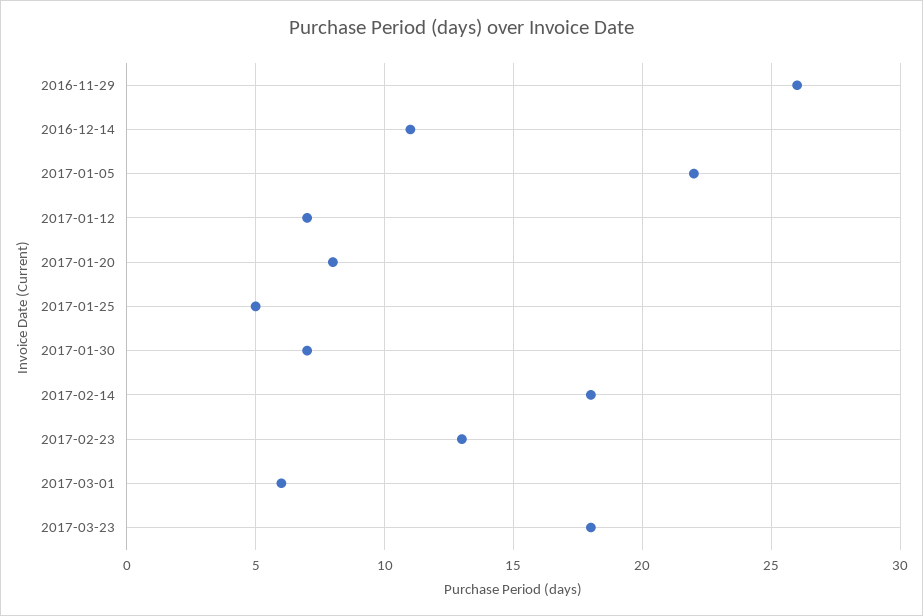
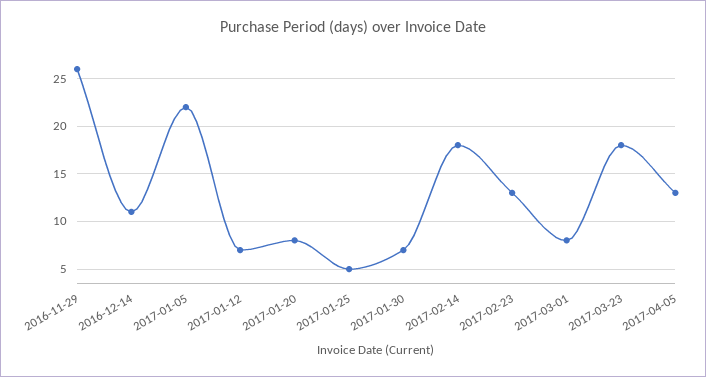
2017-03-01: 6 -> 8
2017-04-05: none -> 13

